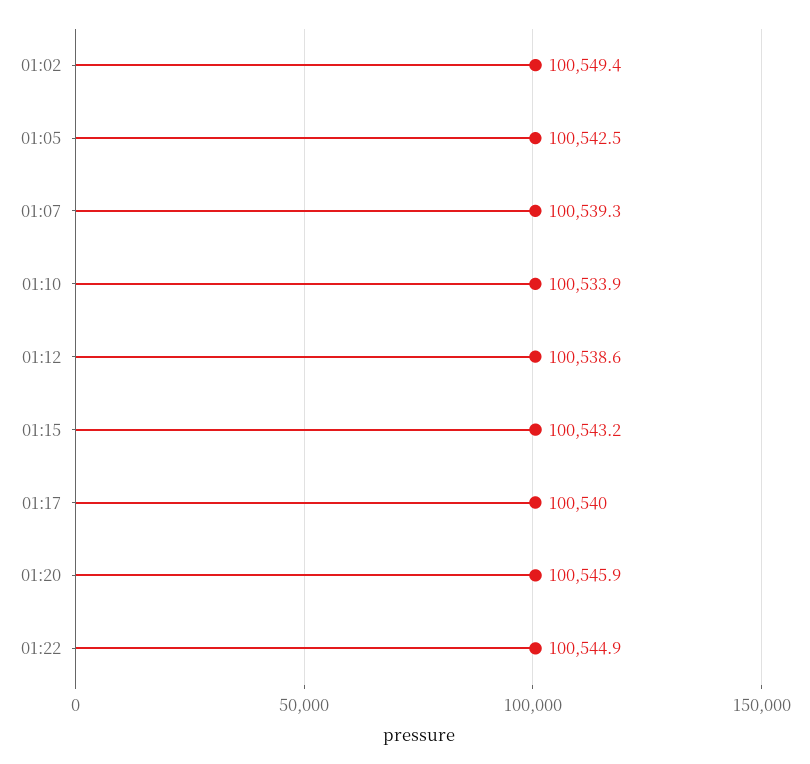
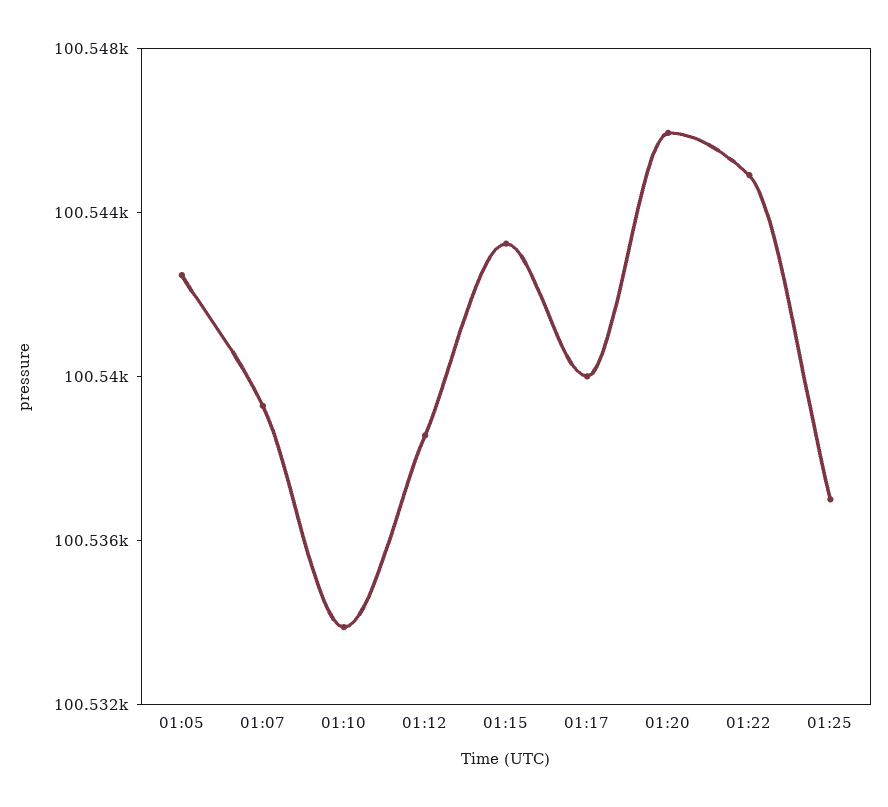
01:02: 100549.4 -> none
01:25: none -> 100537

